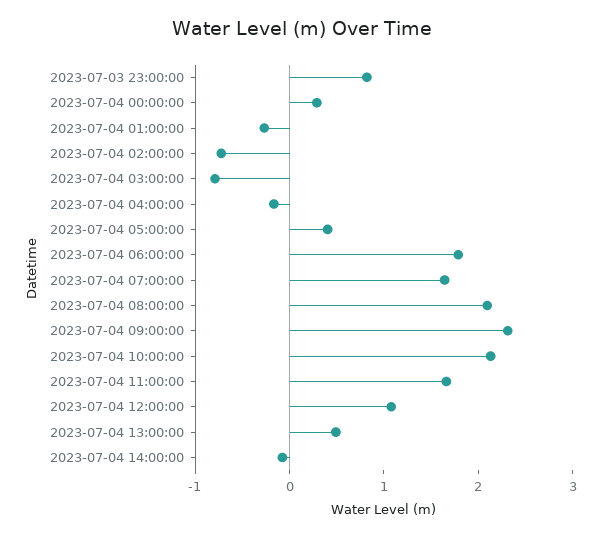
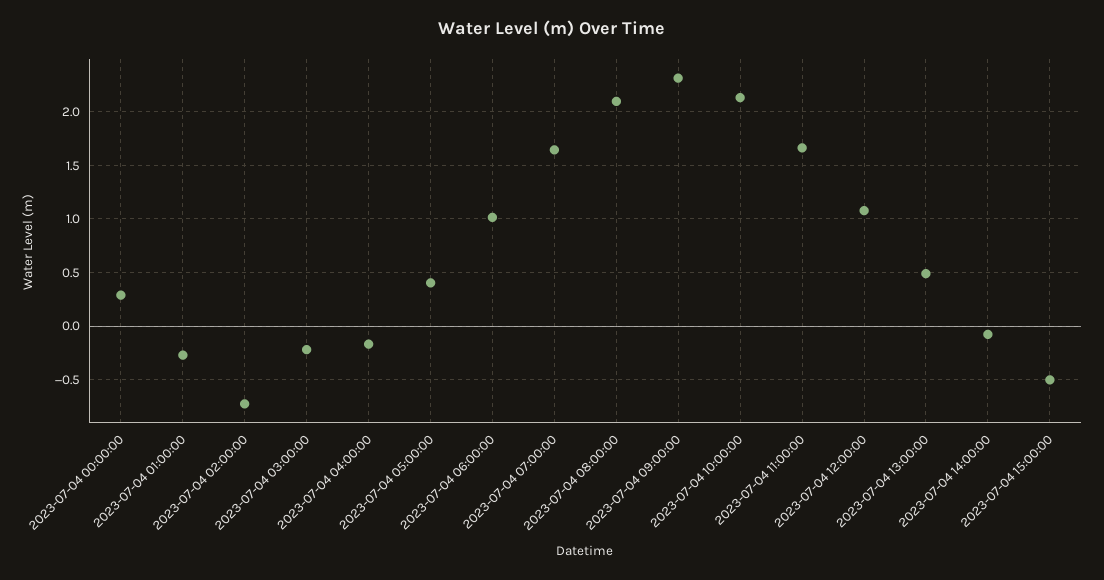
2023-07-03 23:00:00: 0.8 -> none
2023-07-04 03:00:00: -0.8 -> -0.2
2023-07-04 06:00:00: 1.8 -> 1
2023-07-04 15:00:00: none -> -0.5

